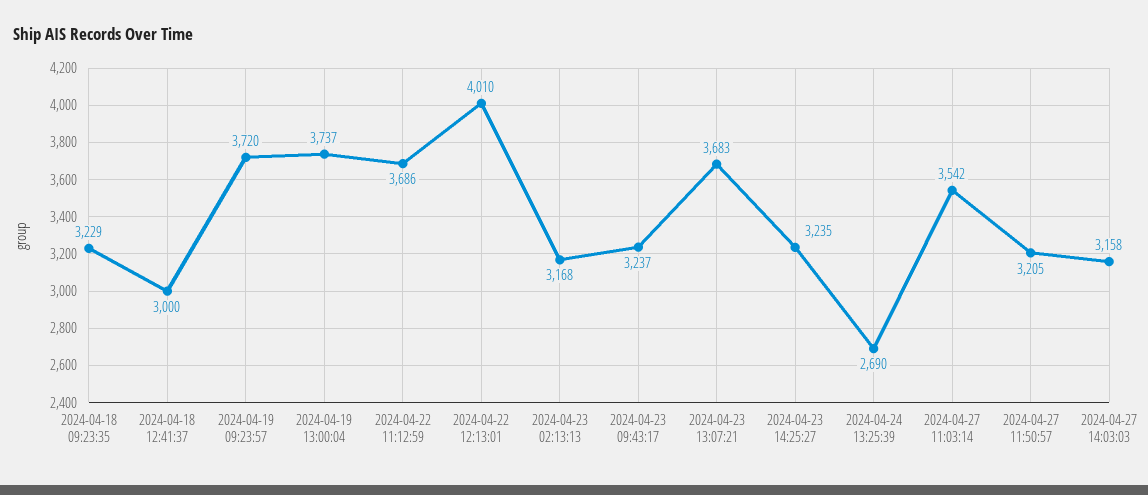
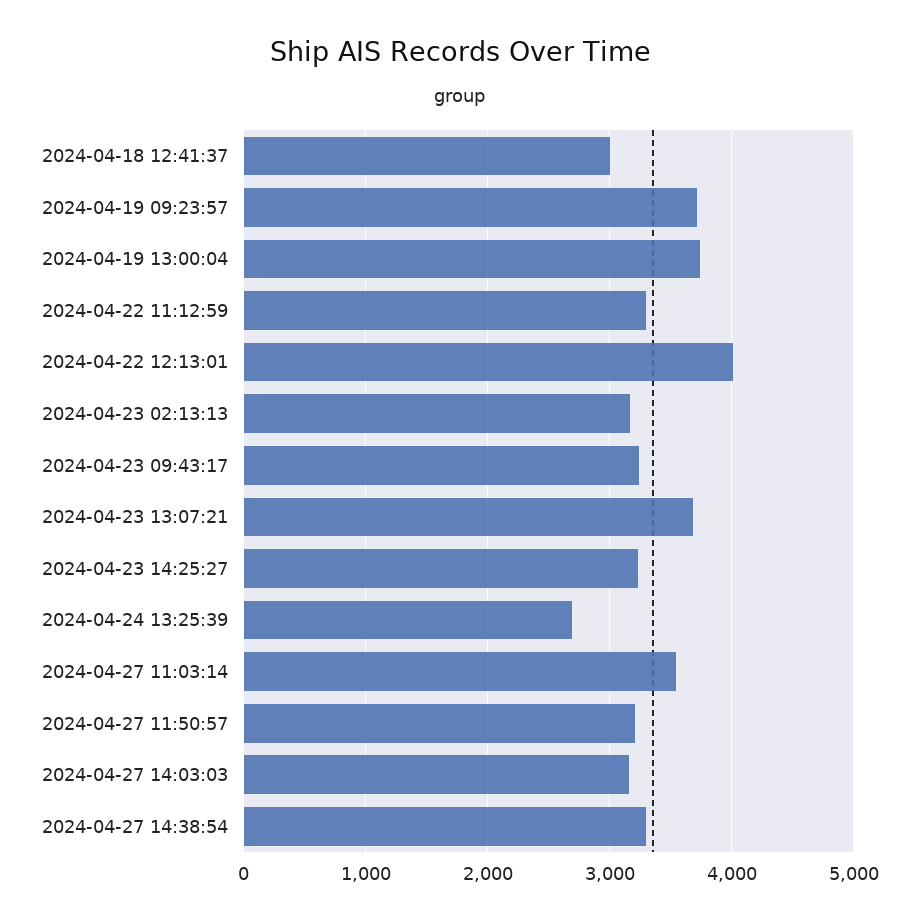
2024-04-18 09:23:35: 3229 -> none
2024-04-22 11:12:59: 3686 -> 3300
2024-04-27 14:38:54: none -> 3300

